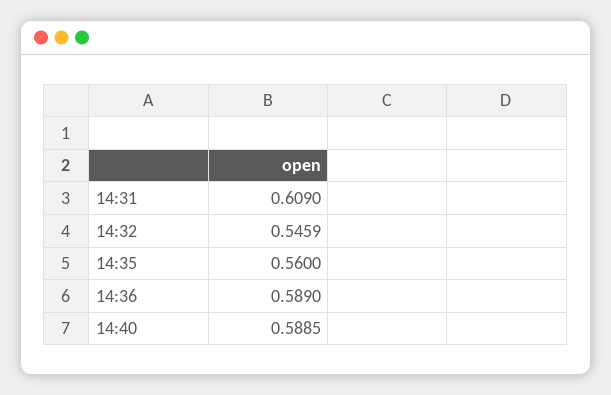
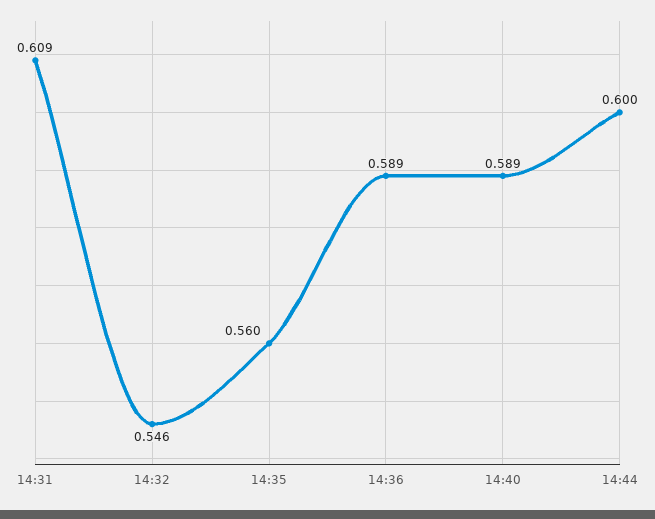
14:44: none -> 0.6

